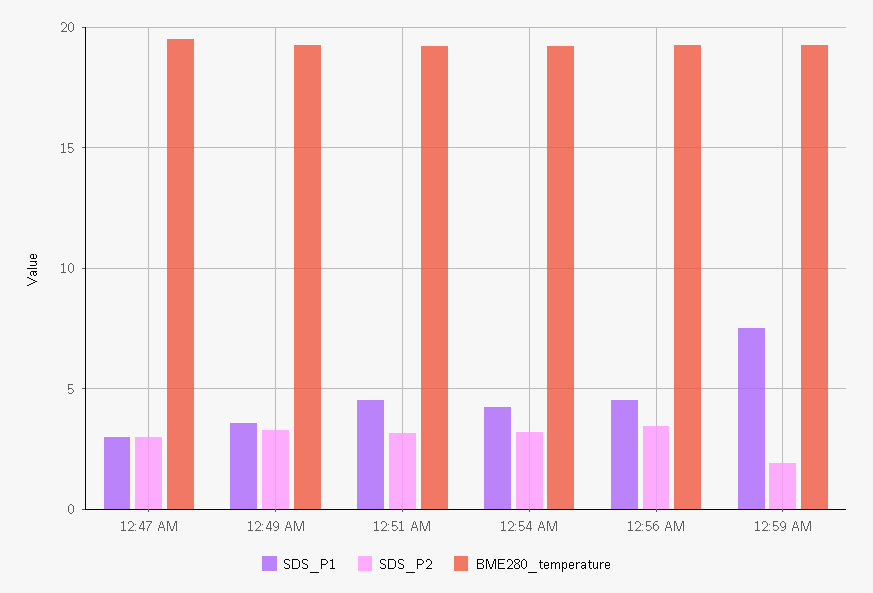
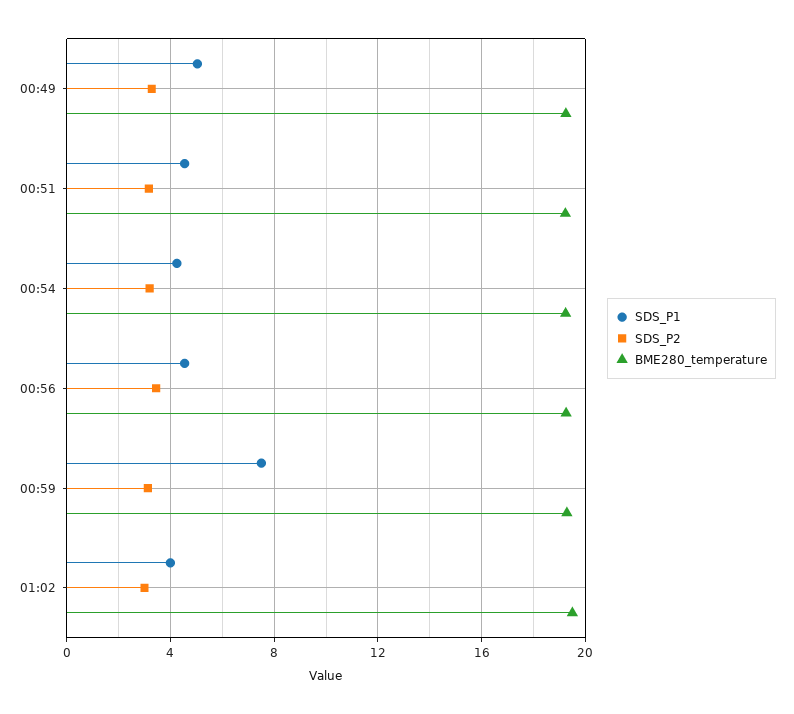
SDS_P1, 12:47 AM: 3 -> none
SDS_P2, 12:47 AM: 3 -> none
BME280_temperature, 12:47 AM: 19.5 -> none
SDS_P1, 12:49 AM: 3.5 -> 5
SDS_P2, 12:59 AM: 2 -> 3
SDS_P1, 01:02: none -> 4
SDS_P2, 01:02: none -> 3
BME280_temperature, 01:02: none -> 19.5

